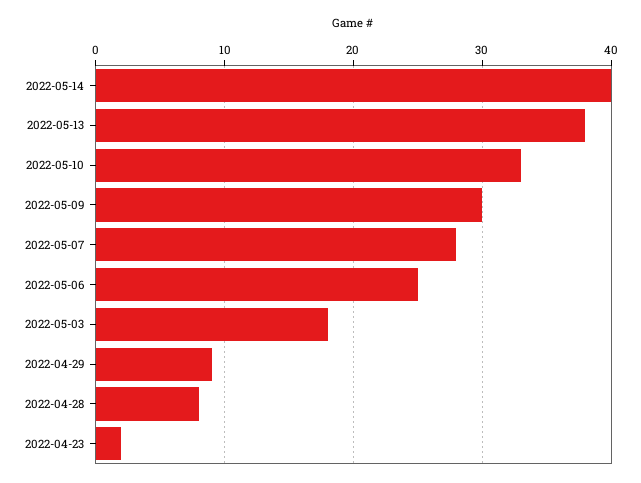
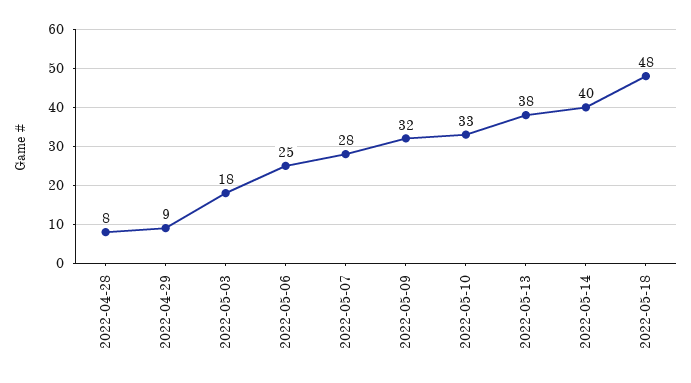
2022-05-09: 30 -> 32
2022-04-23: 2 -> none
2022-05-18: none -> 48

